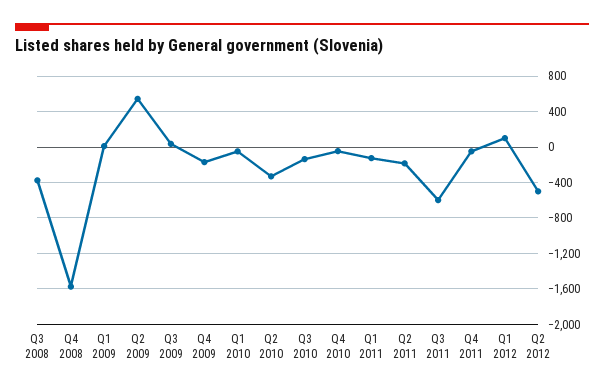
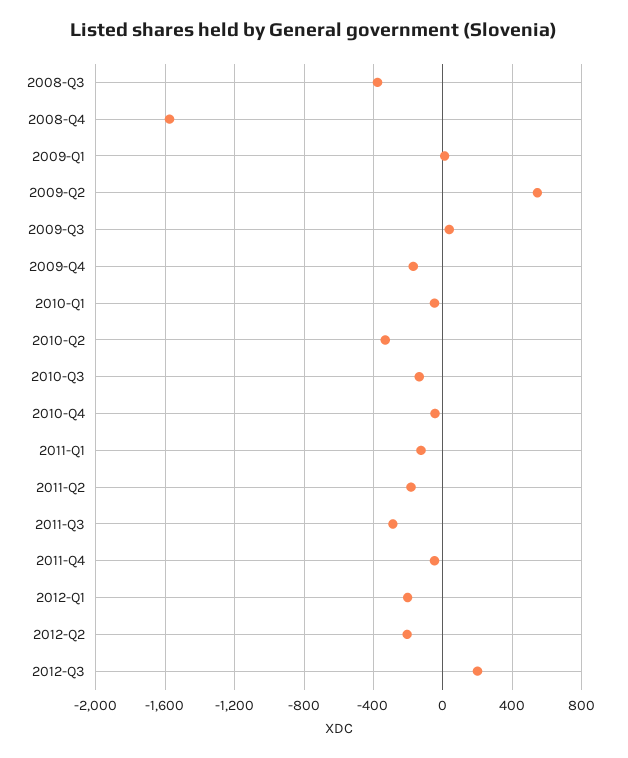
Q3 2011: -600 -> -300
Q1 2012: 100 -> -200
Q2 2012: -500 -> -200
2012-Q3: none -> 200

